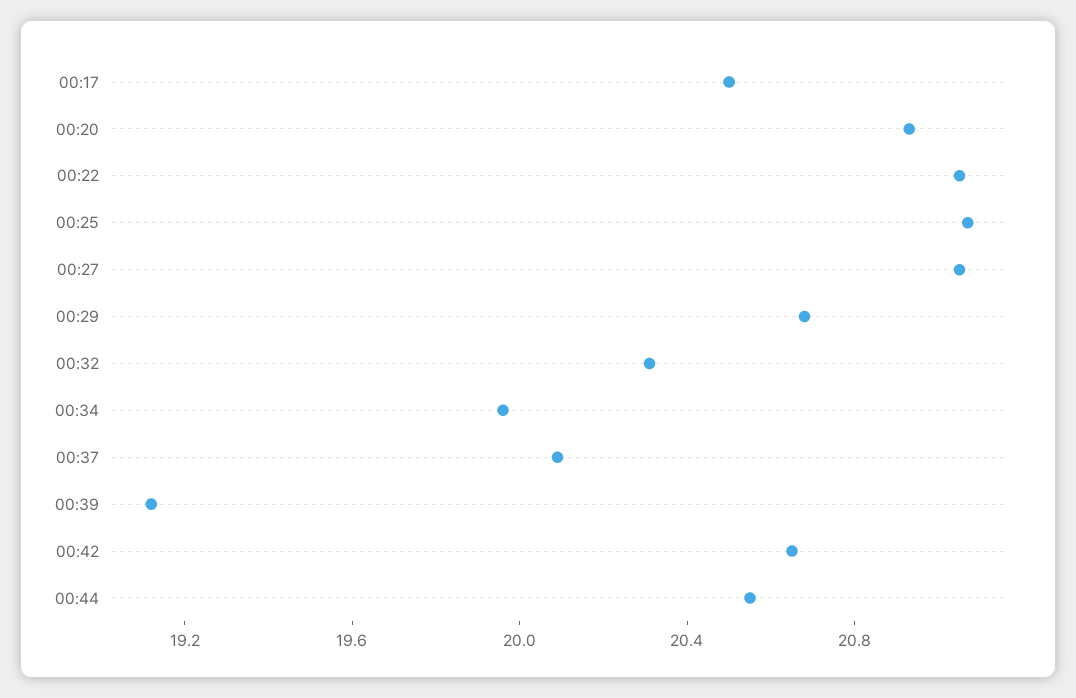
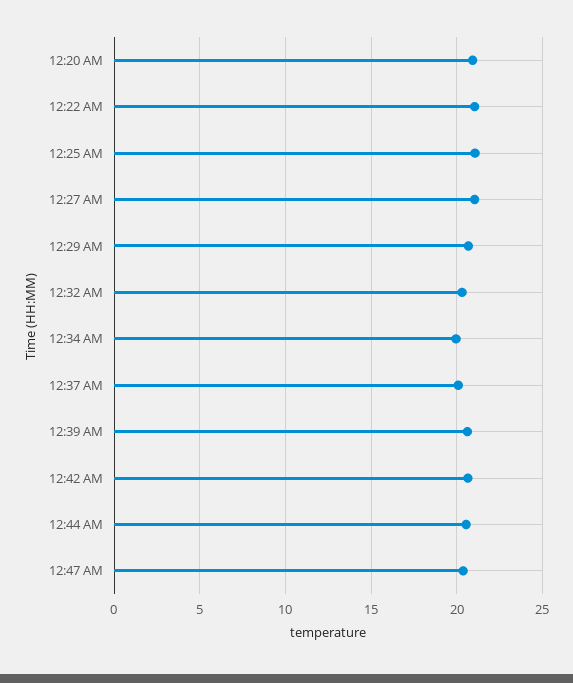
00:17: 20.5 -> none
00:39: 19.1 -> 20.5
12:47 AM: none -> 20.5

